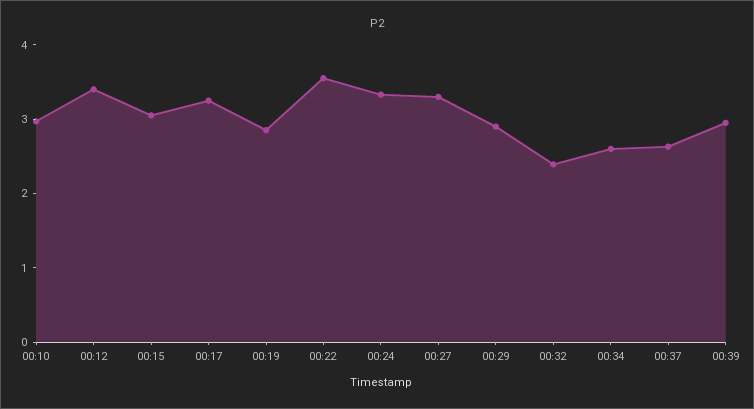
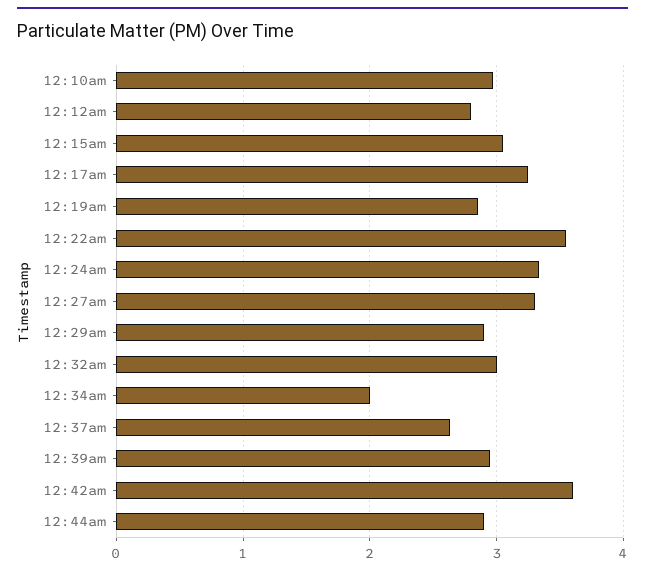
00:12: 3.4 -> 2.8
00:32: 2.4 -> 3
00:34: 2.6 -> 2
12:42am: none -> 3.6
12:44am: none -> 2.9

